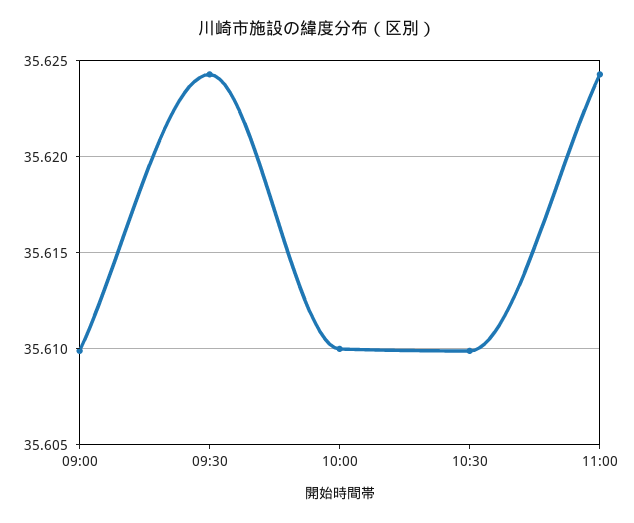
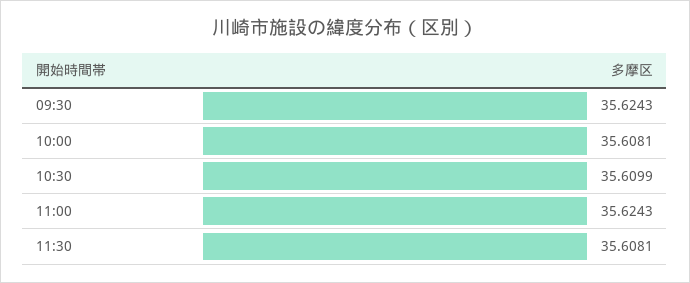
09:00: 35.61 -> none
10:00: 35.61 -> 35.6081
11:30: none -> 35.6081

